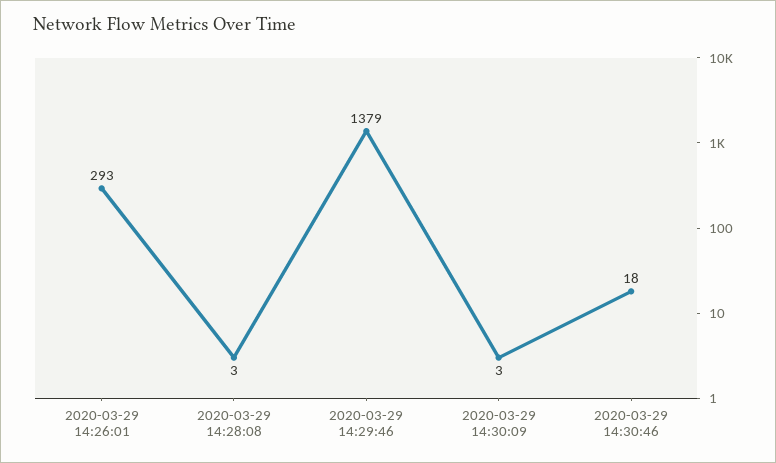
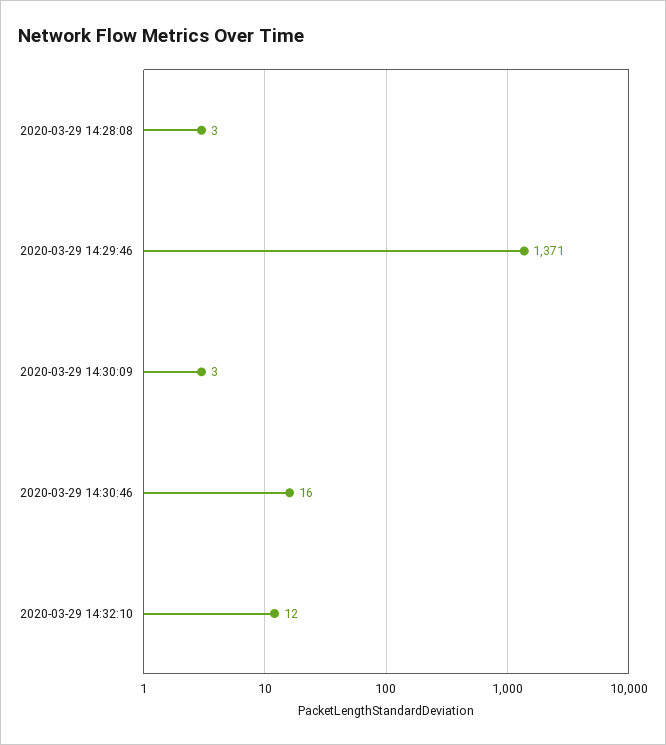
2020-03-29 14:26:01: 293 -> none
2020-03-29 14:29:46: 1379 -> 1371
2020-03-29 14:30:46: 18 -> 16
2020-03-29 14:32:10: none -> 12

